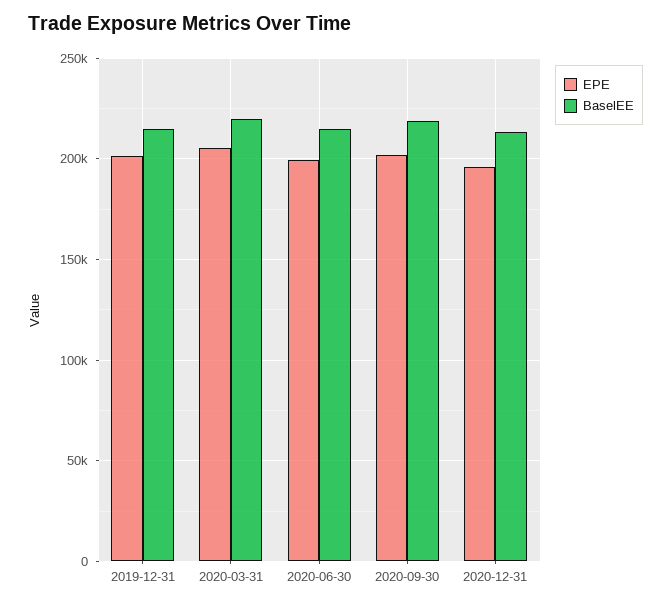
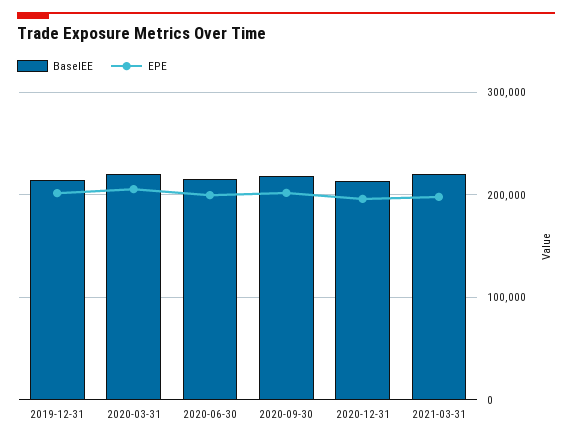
BaselEE, 2021-03-31: none -> 220000
EPE, 2021-03-31: none -> 200000

